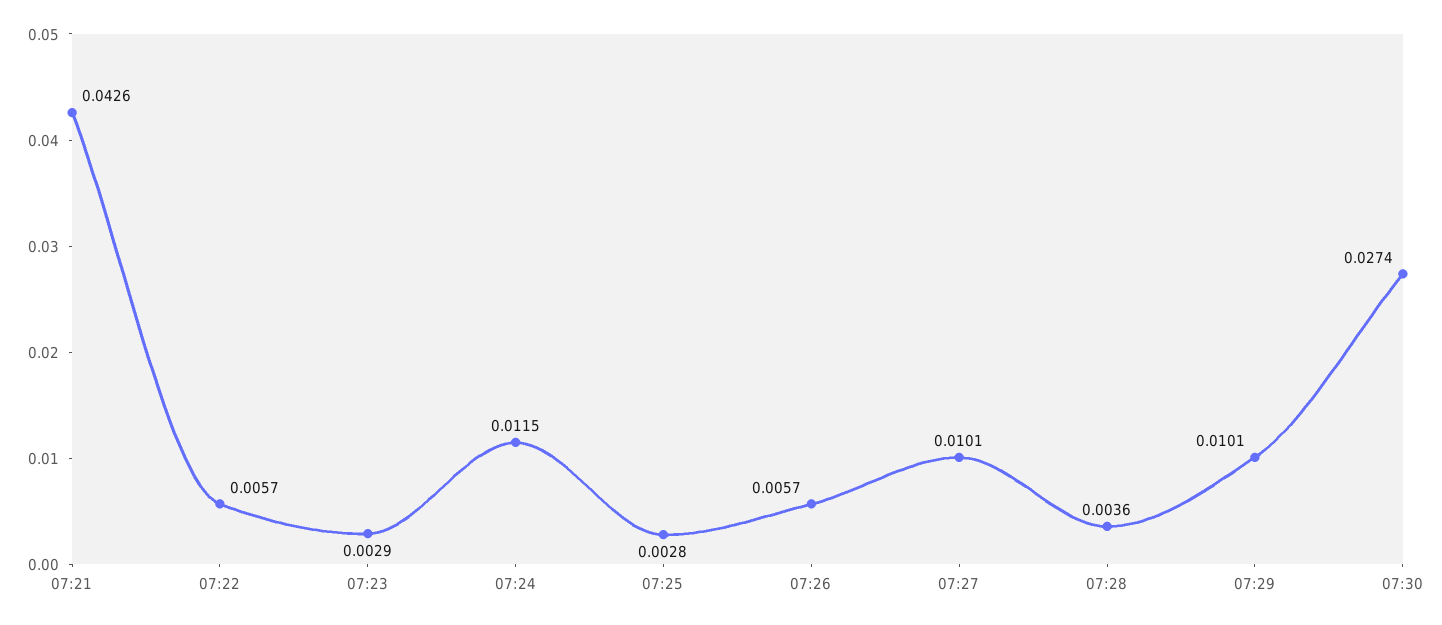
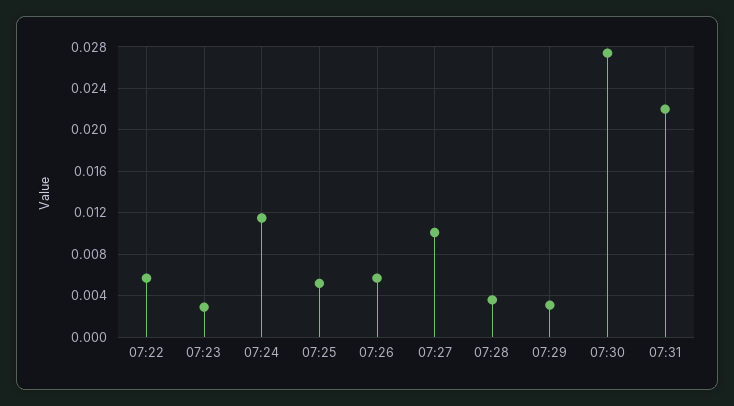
07:21: 0.0426 -> none
07:25: 0.0028 -> 0.005
07:29: 0.0101 -> 0.003
07:31: none -> 0.022

